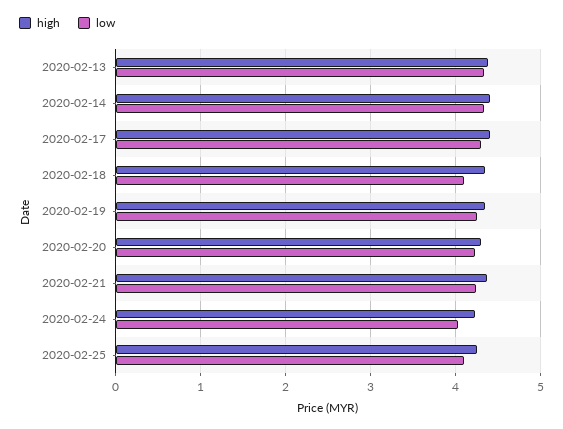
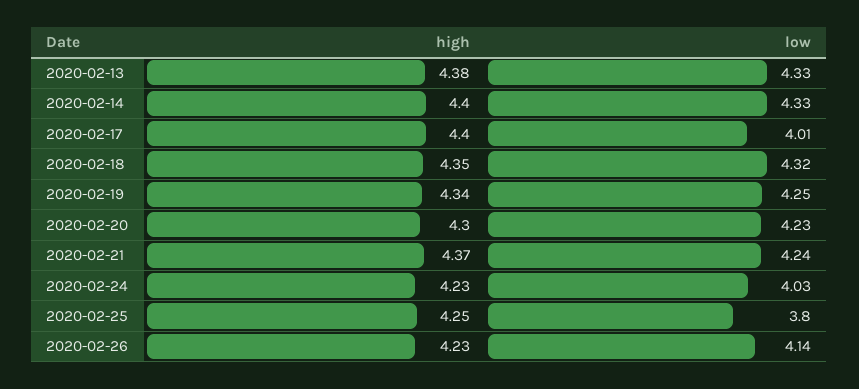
low, 2020-02-17: 4.3 -> 4.01
low, 2020-02-18: 4.1 -> 4.32
low, 2020-02-25: 4.1 -> 3.8
high, 2020-02-26: none -> 4.23
low, 2020-02-26: none -> 4.14

